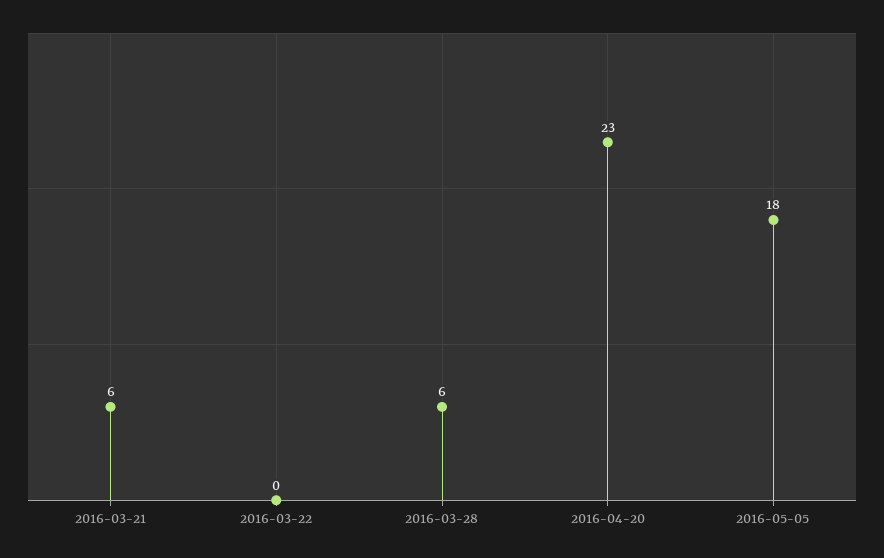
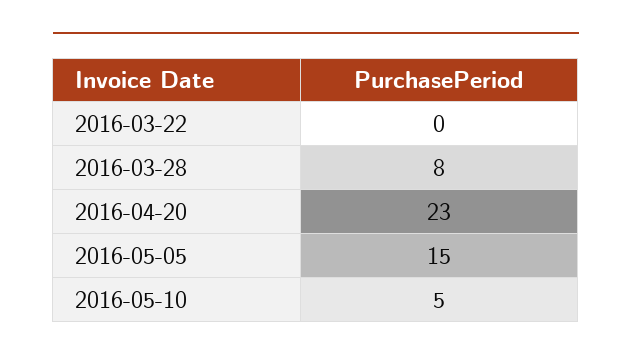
2016-03-21: 6 -> none
2016-03-28: 6 -> 8
2016-05-05: 18 -> 15
2016-05-10: none -> 5

